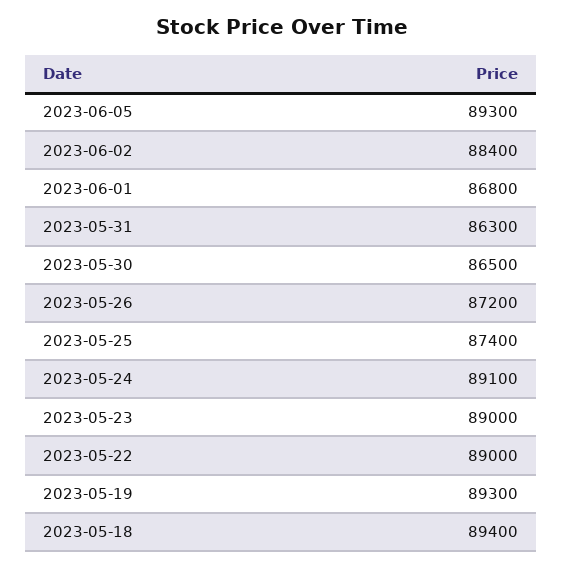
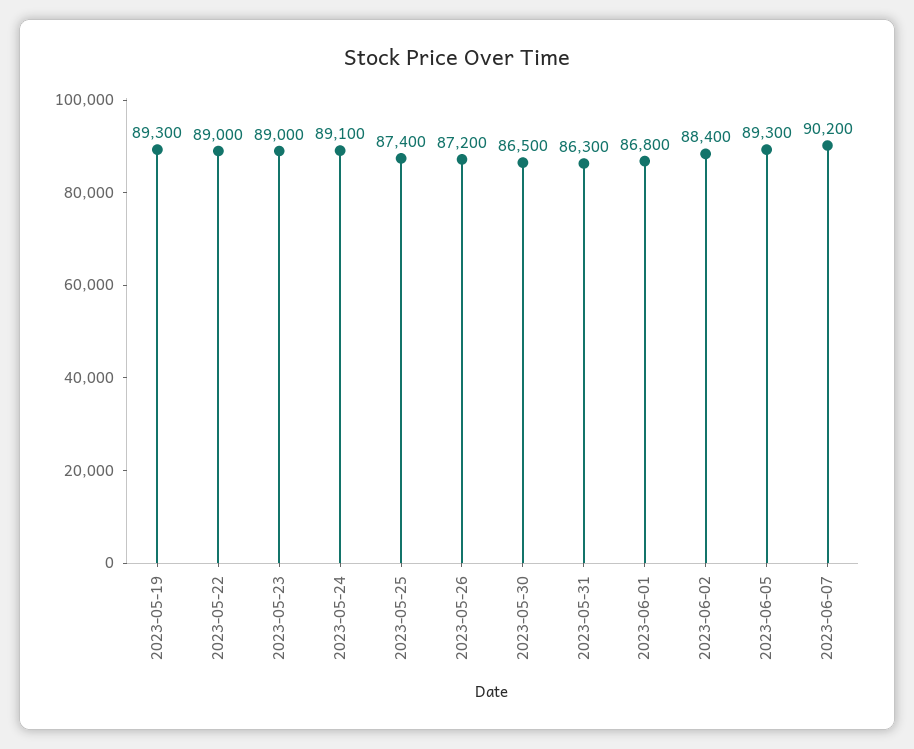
2023-05-18: 89400 -> none
2023-06-07: none -> 90200

